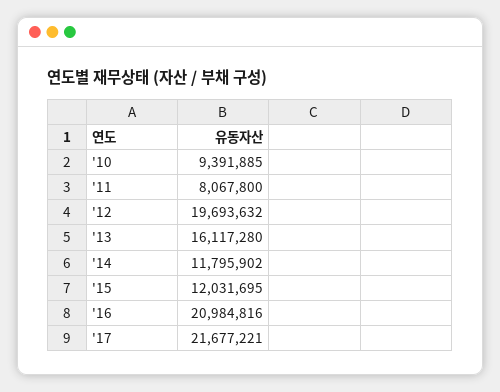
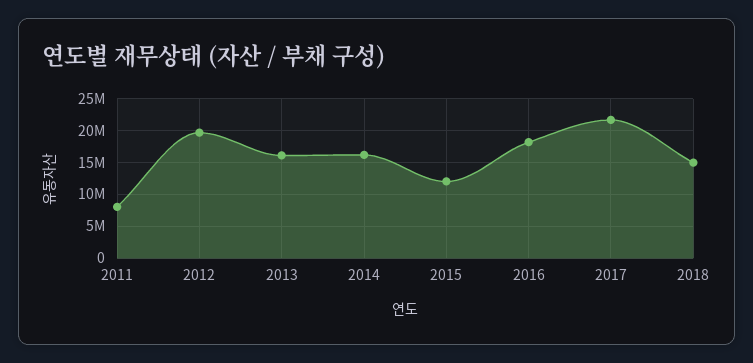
'10: 9391885 -> none
'14: 11795902 -> 16000000
'16: 20984816 -> 18000000
2018: none -> 15000000

